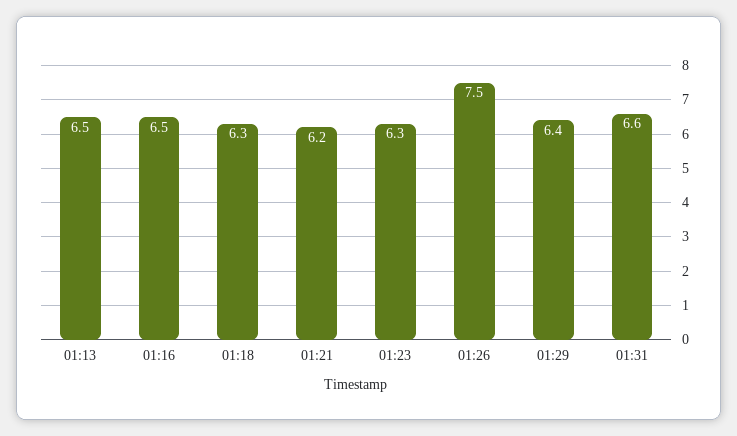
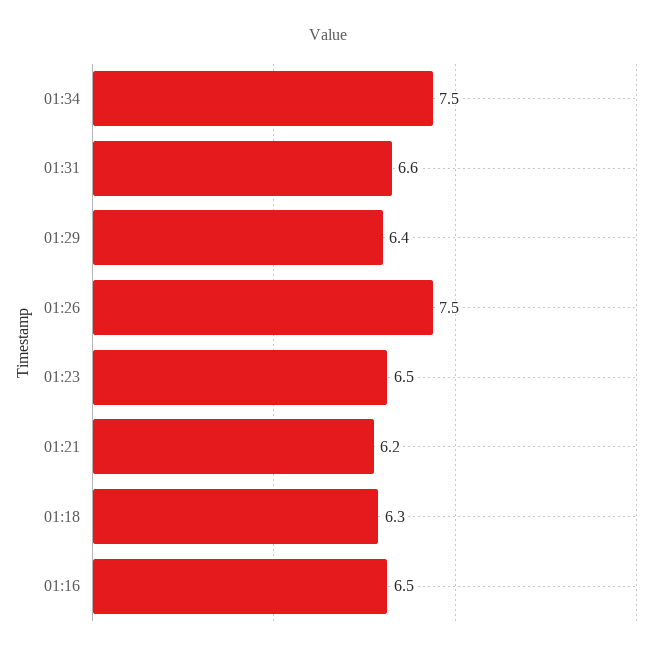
01:13: 6.5 -> none
01:23: 6.3 -> 6.5
01:34: none -> 7.5

